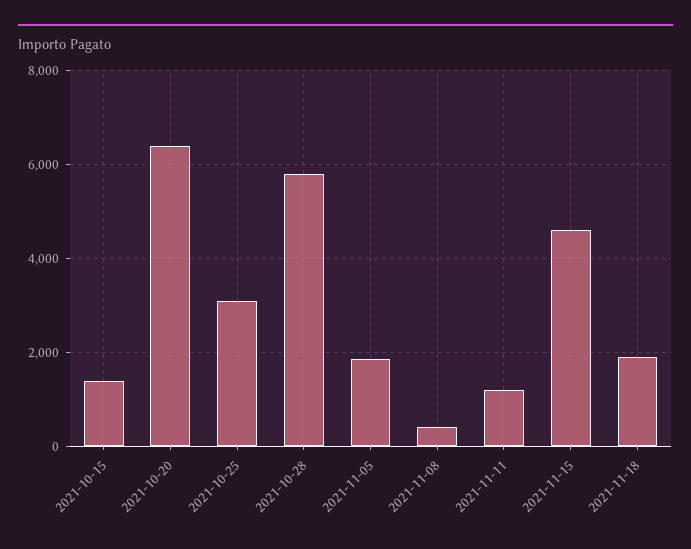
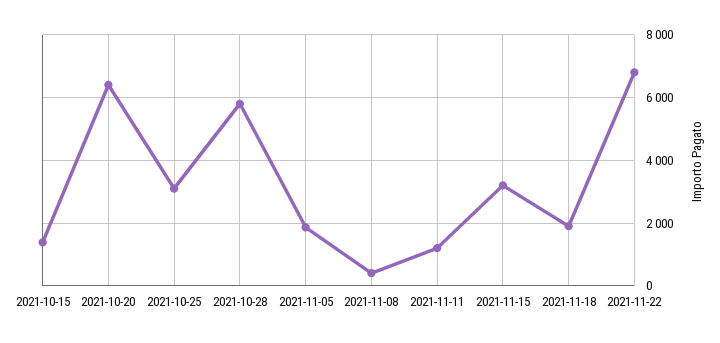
2021-11-15: 4600 -> 3200
2021-11-22: none -> 6800

